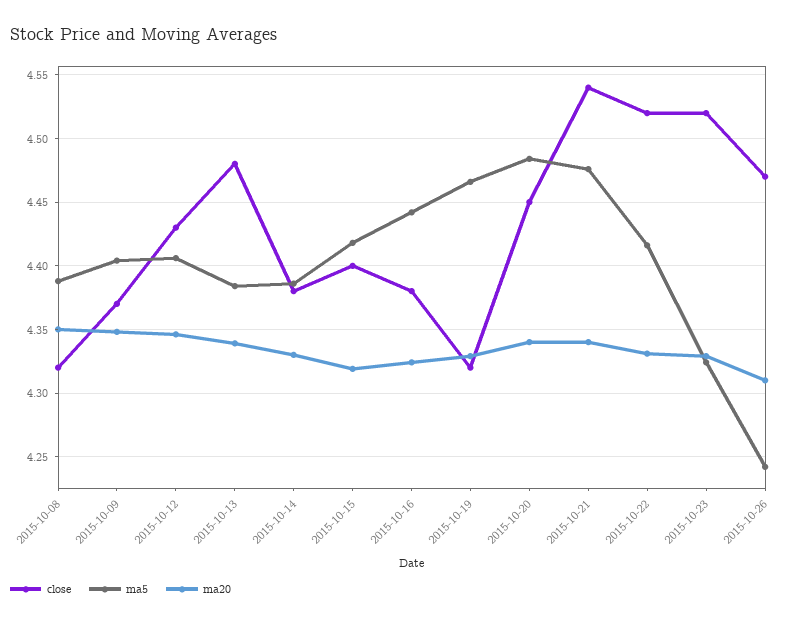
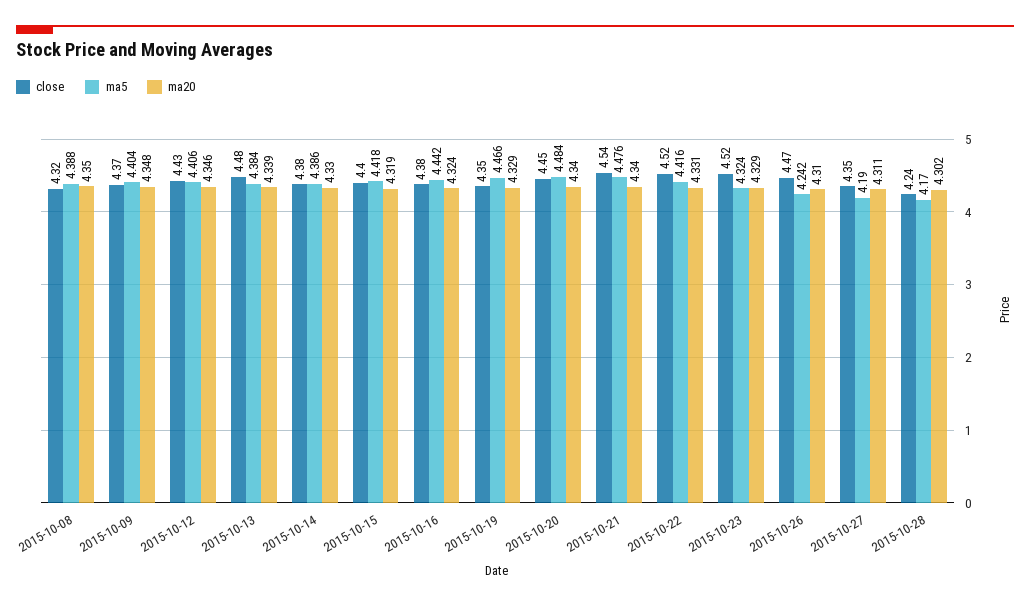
close, 2015-10-19: 4.32 -> 4.35
close, 2015-10-27: none -> 4.35
ma5, 2015-10-27: none -> 4.19
ma20, 2015-10-27: none -> 4.311
close, 2015-10-28: none -> 4.24
ma5, 2015-10-28: none -> 4.17
ma20, 2015-10-28: none -> 4.302

